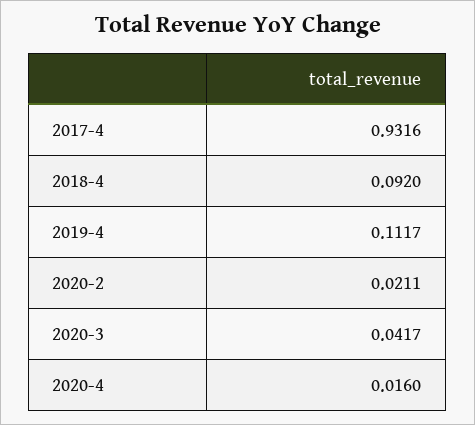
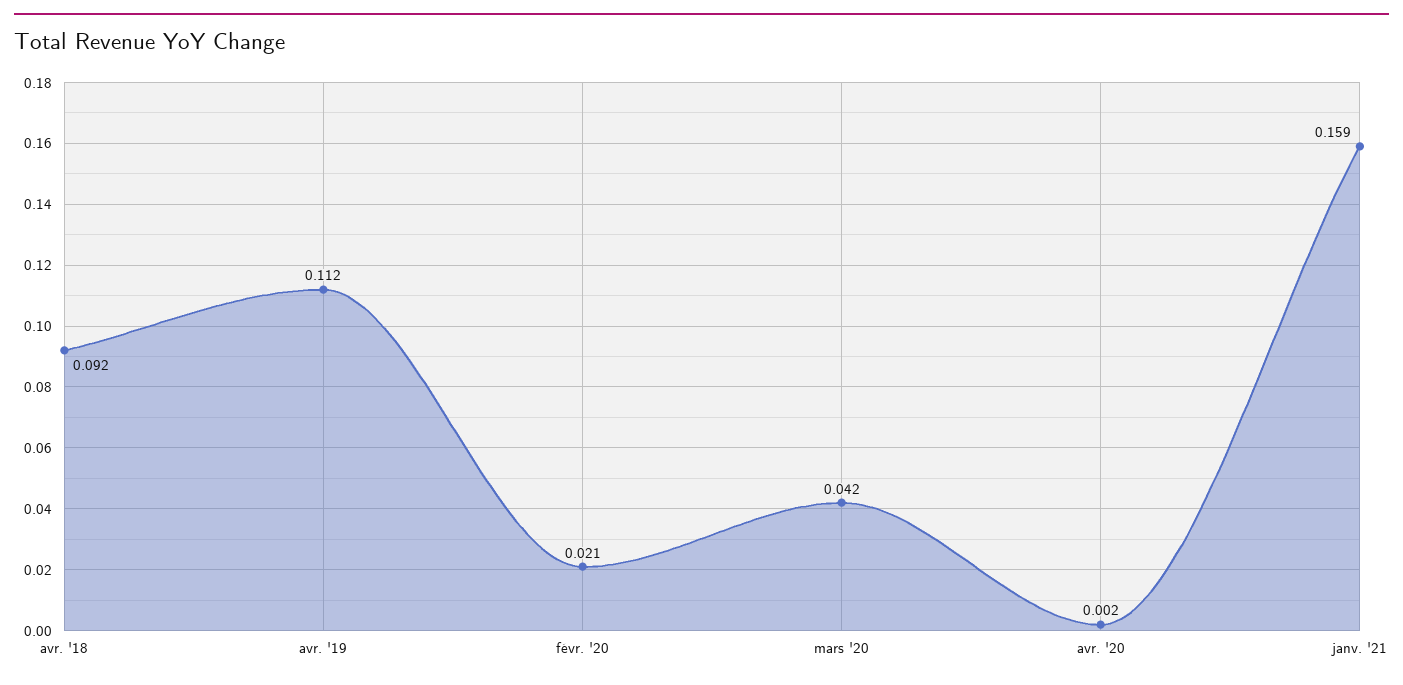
2017-4: 0.9316 -> none
2020-4: 0.016 -> 0.002
janv. '21: none -> 0.159

